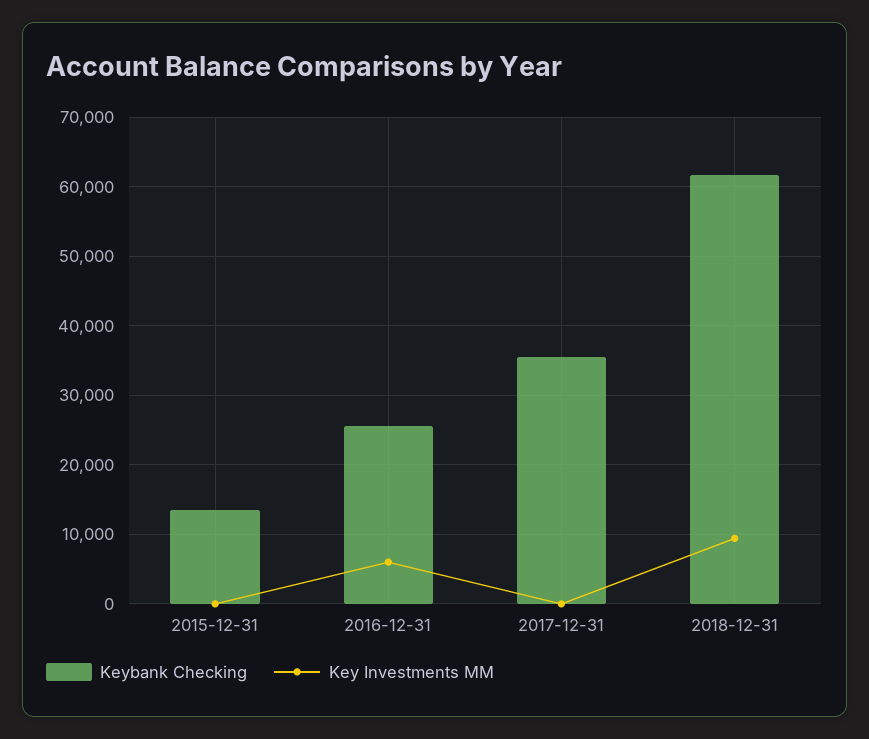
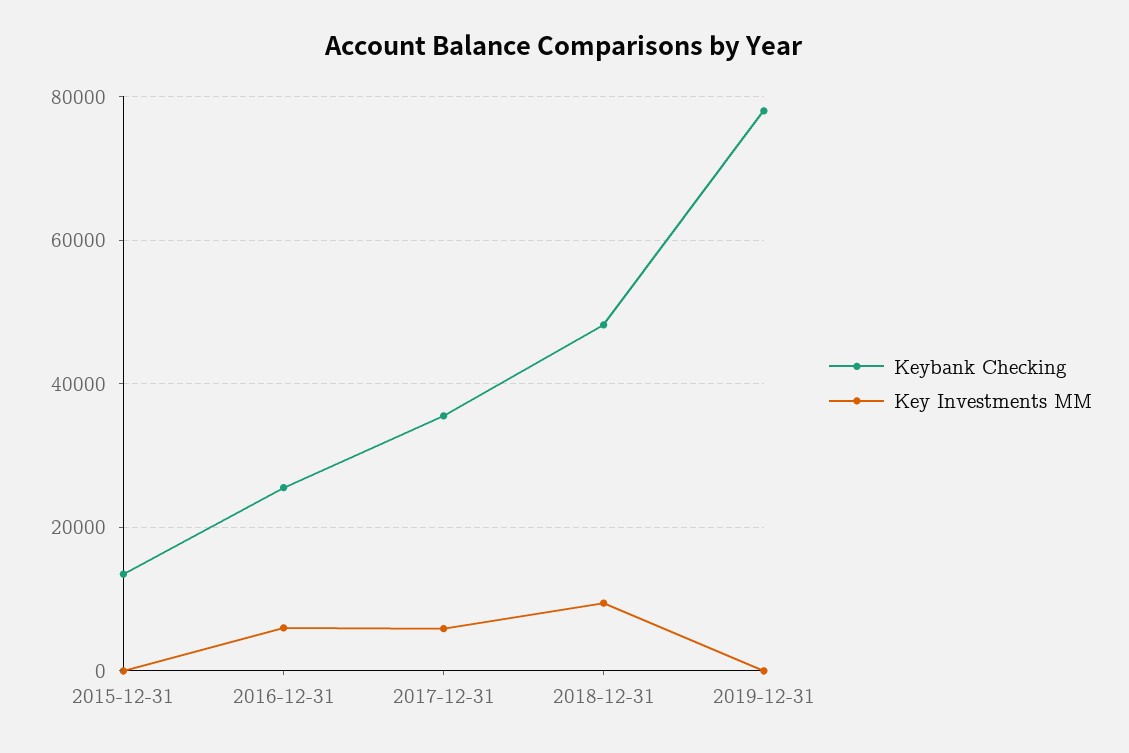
Key Investments MM, 2017-12-31: 0 -> 6000
Keybank Checking, 2018-12-31: 62000 -> 48000
Keybank Checking, 2019-12-31: none -> 78000
Key Investments MM, 2019-12-31: none -> 0

